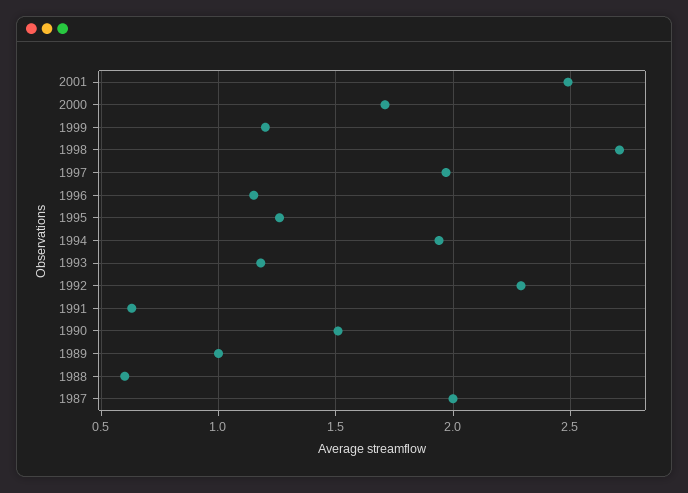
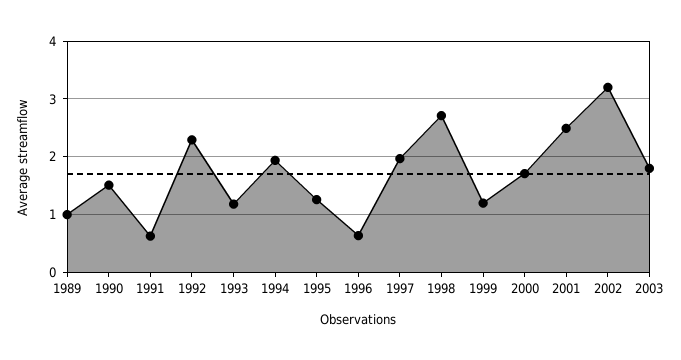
1996: 1.15 -> 0.6
1988: 0.6 -> none
1987: 2 -> none
2002: none -> 3.2
2003: none -> 1.8

